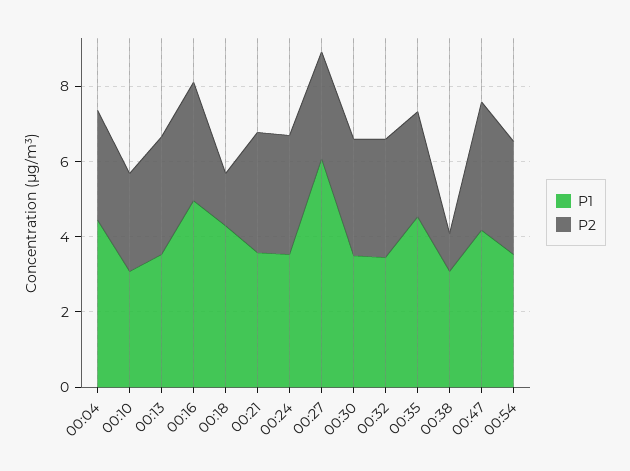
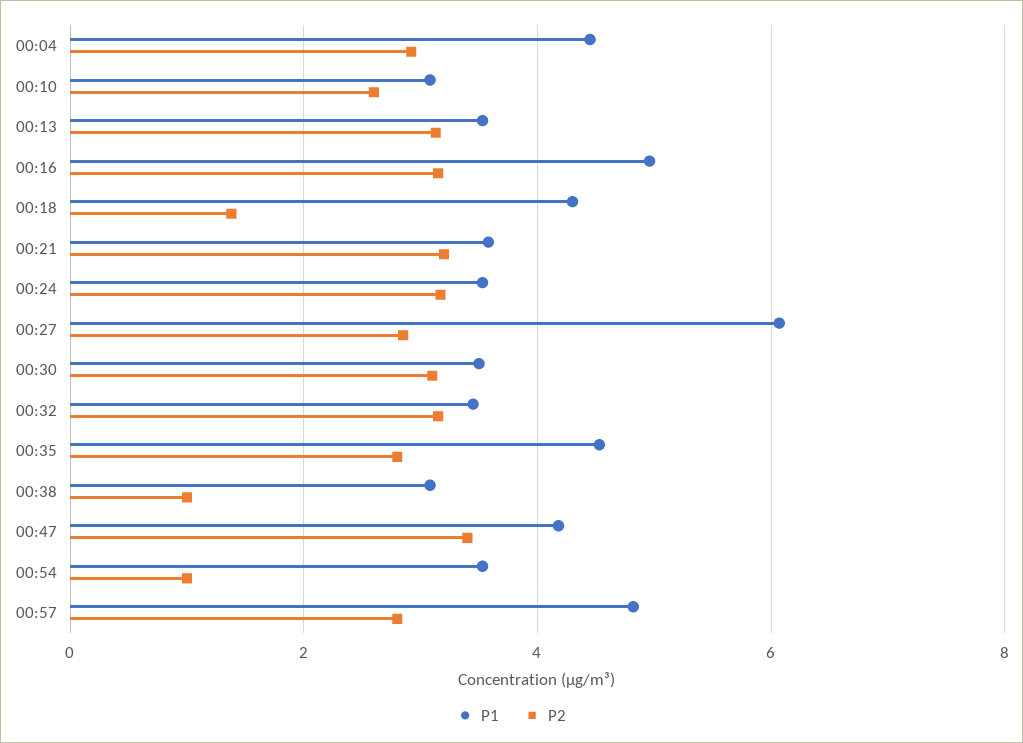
P2, 00:54: 3 -> 1
P1, 00:57: none -> 4.8
P2, 00:57: none -> 2.8

